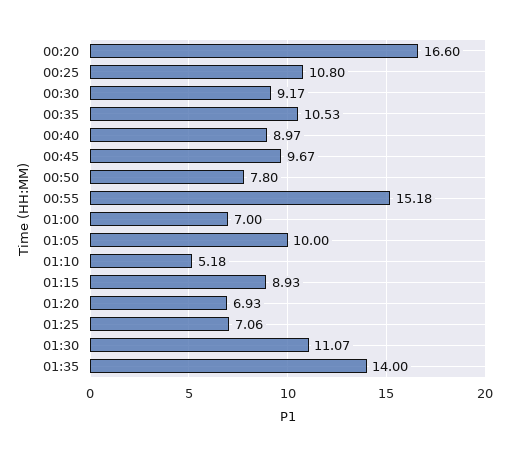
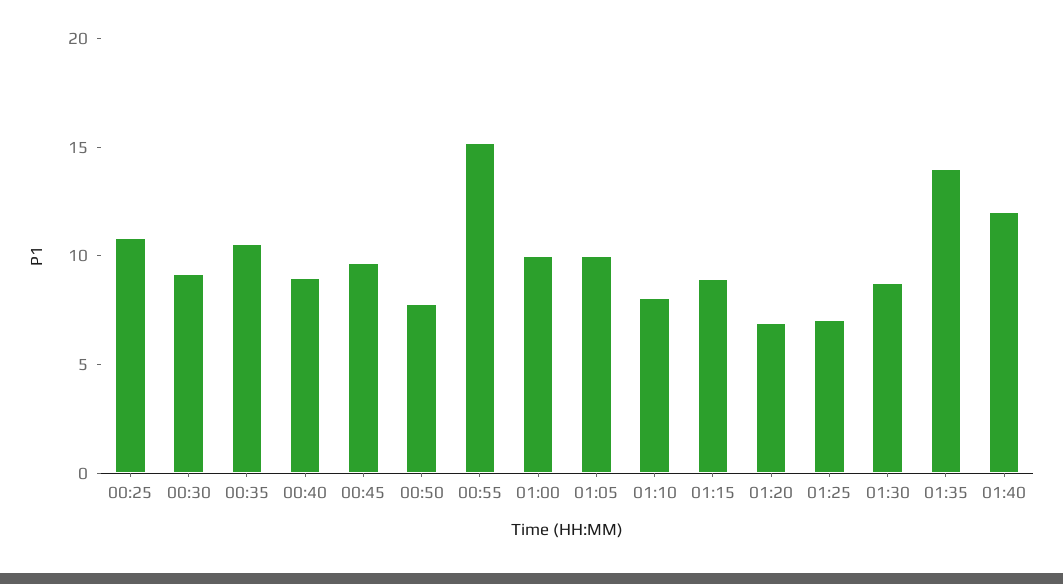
00:20: 16.6 -> none
01:00: 7 -> 10
01:10: 5.18 -> 8
01:30: 11.07 -> 9
01:40: none -> 12

